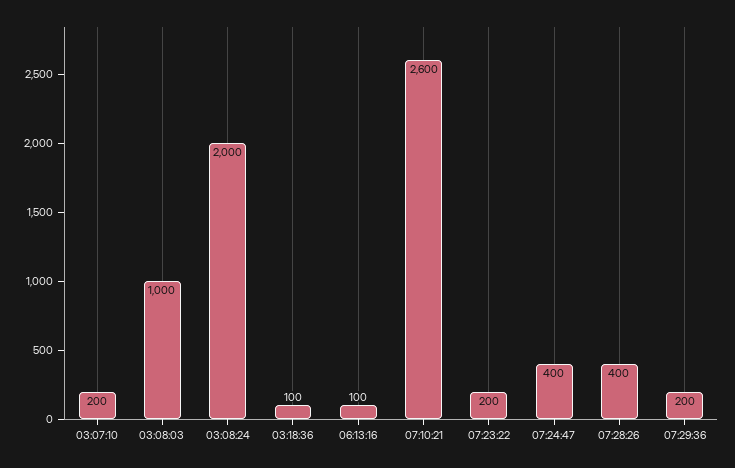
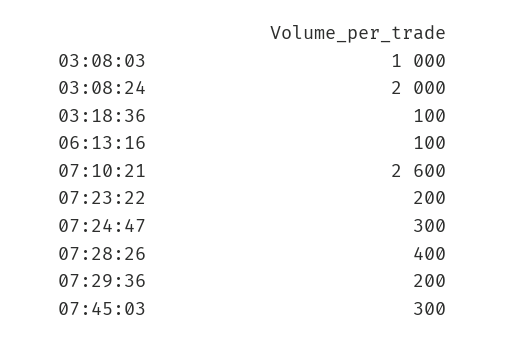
03:07:10: 200 -> none
07:24:47: 400 -> 300
07:45:03: none -> 300

